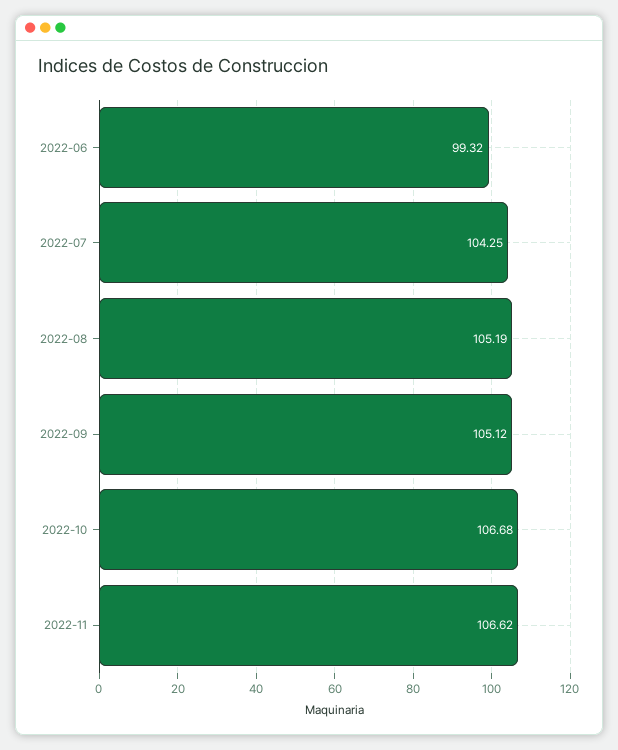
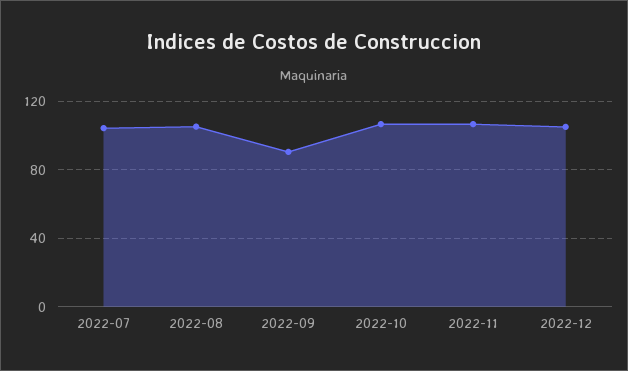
2022-06: 99.32 -> none
2022-09: 105.12 -> 90
2022-12: none -> 105

